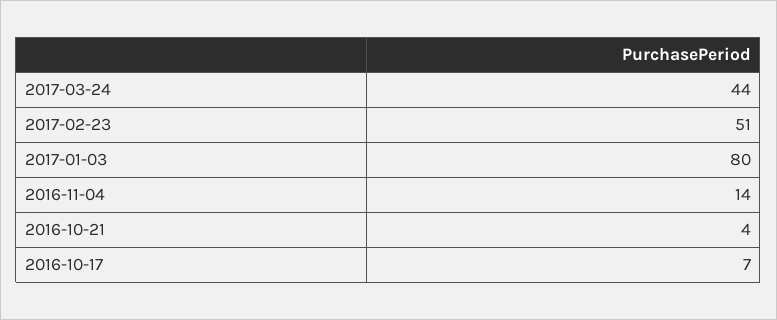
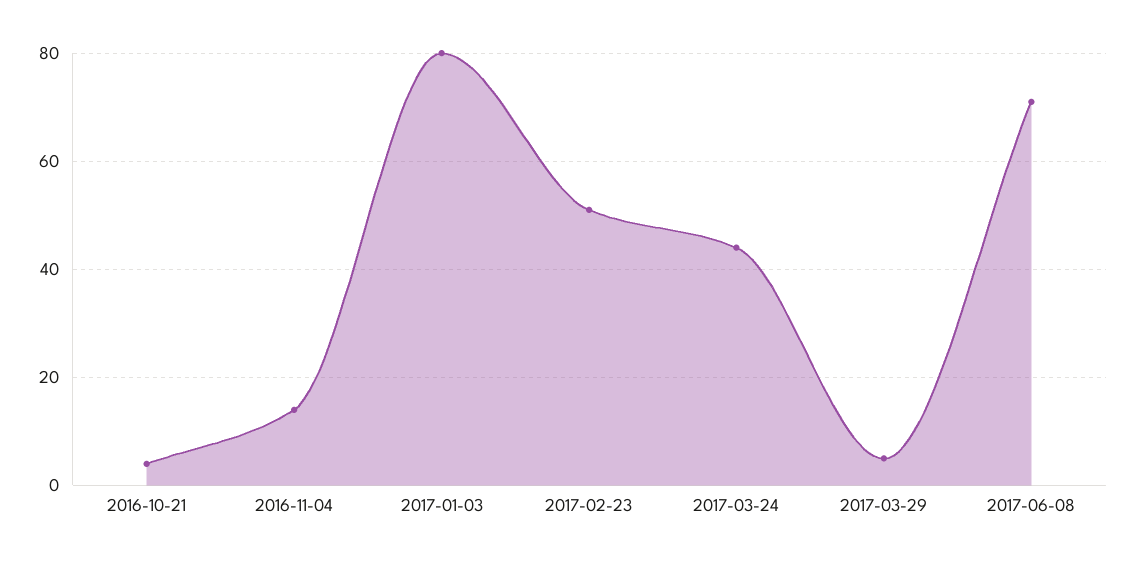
2016-10-17: 7 -> none
2017-03-29: none -> 5
2017-06-08: none -> 70

